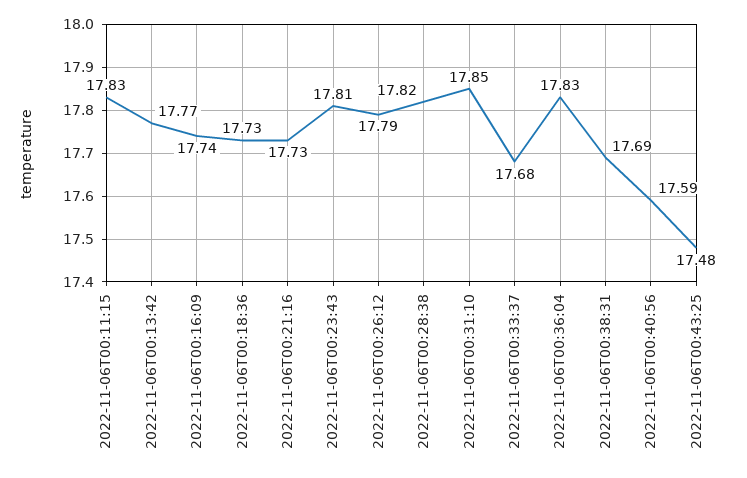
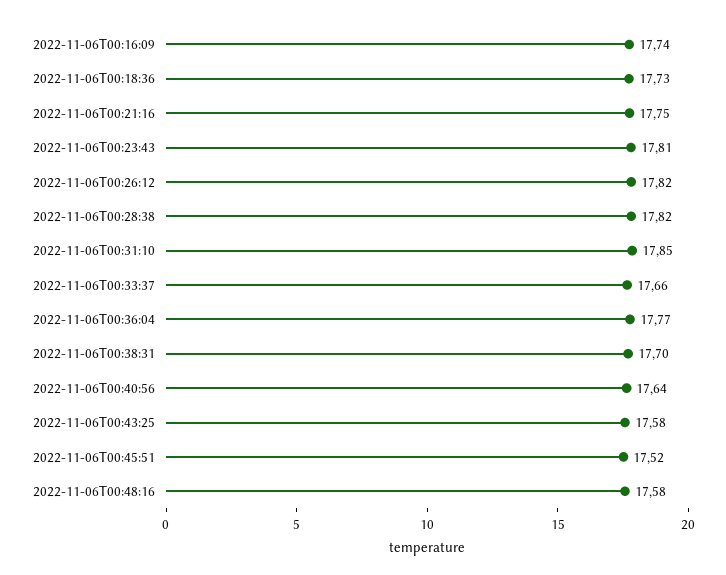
2022-11-06T00:11:15: 17.83 -> none
2022-11-06T00:13:42: 17.77 -> none
2022-11-06T00:21:16: 17.73 -> 17.75
2022-11-06T00:26:12: 17.79 -> 17.82
2022-11-06T00:33:37: 17.68 -> 17.66
2022-11-06T00:36:04: 17.83 -> 17.77
2022-11-06T00:38:31: 17.69 -> 17.7
2022-11-06T00:40:56: 17.59 -> 17.64
2022-11-06T00:43:25: 17.48 -> 17.58
2022-11-06T00:45:51: none -> 17.52
2022-11-06T00:48:16: none -> 17.58

